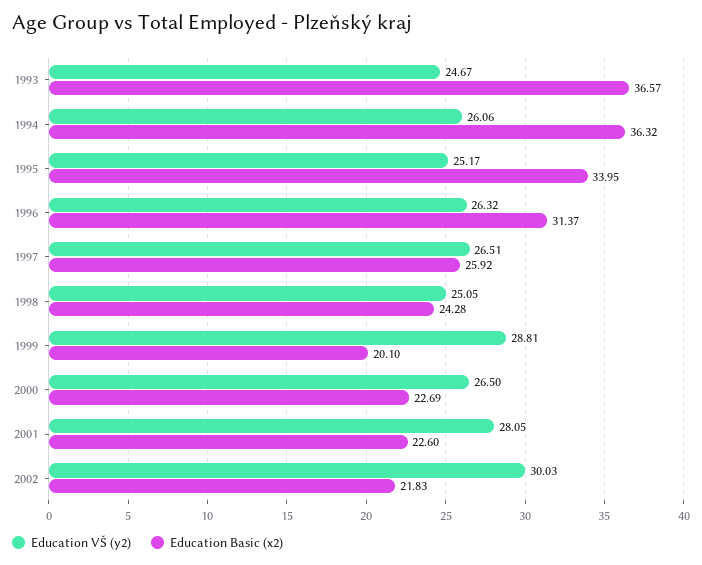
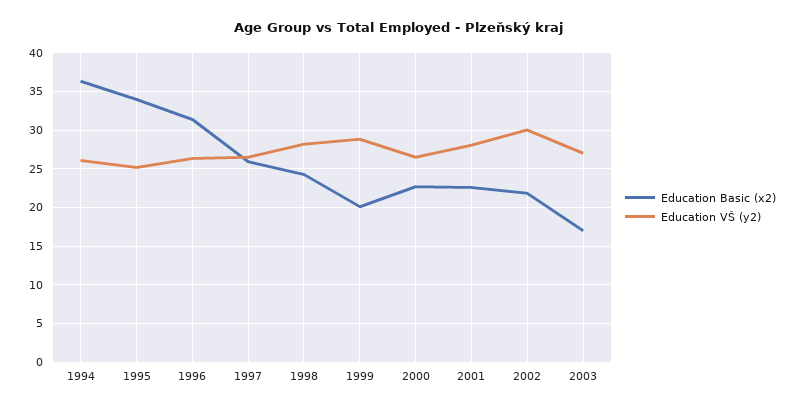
Education VŠ (y2), 1993: 24.67 -> none
Education Basic (x2), 1993: 36.57 -> none
Education VŠ (y2), 1998: 25.05 -> 28
Education Basic (x2), 2003: none -> 17
Education VŠ (y2), 2003: none -> 27

